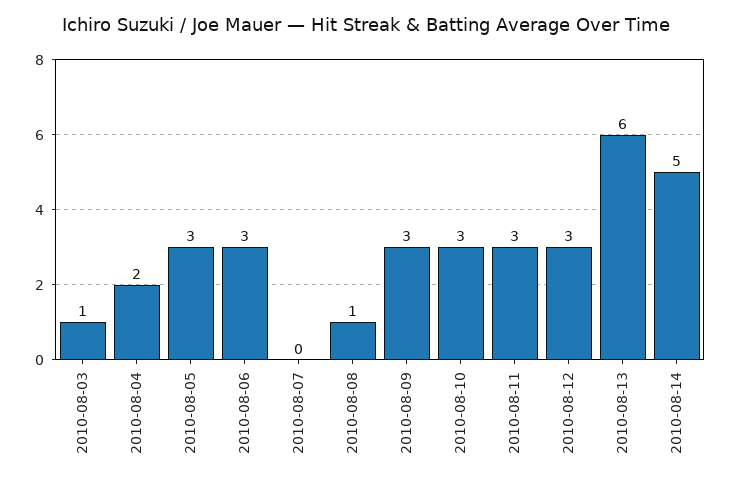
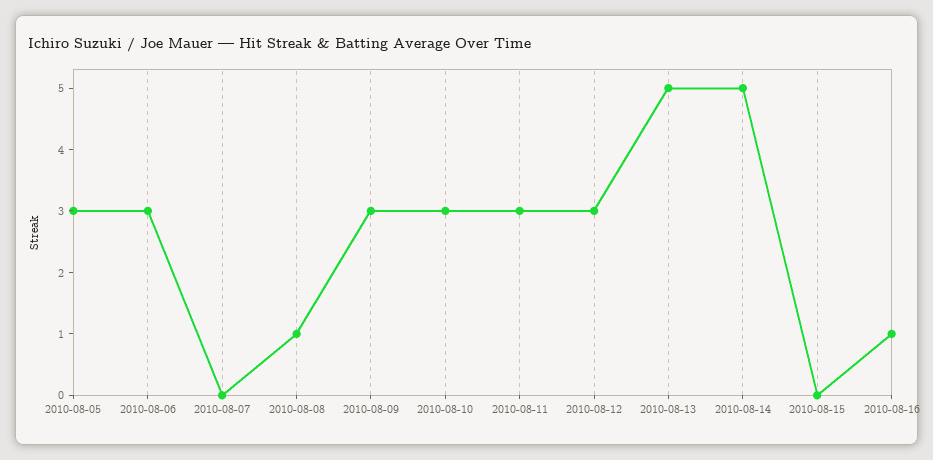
2010-08-03: 1 -> none
2010-08-04: 2 -> none
2010-08-13: 6 -> 5
2010-08-15: none -> 0
2010-08-16: none -> 1

